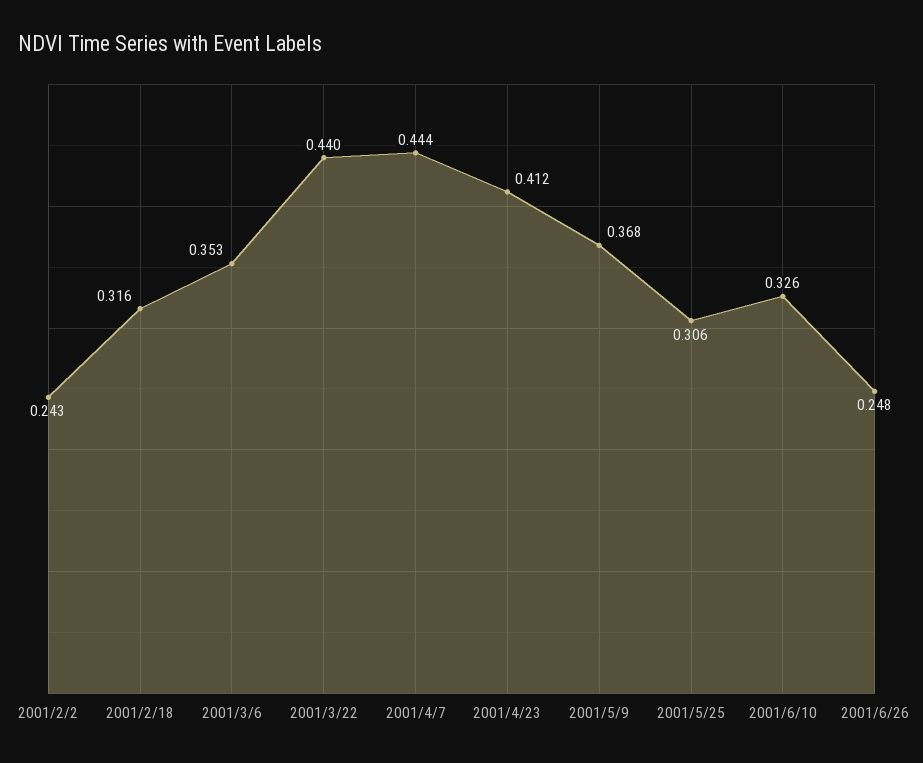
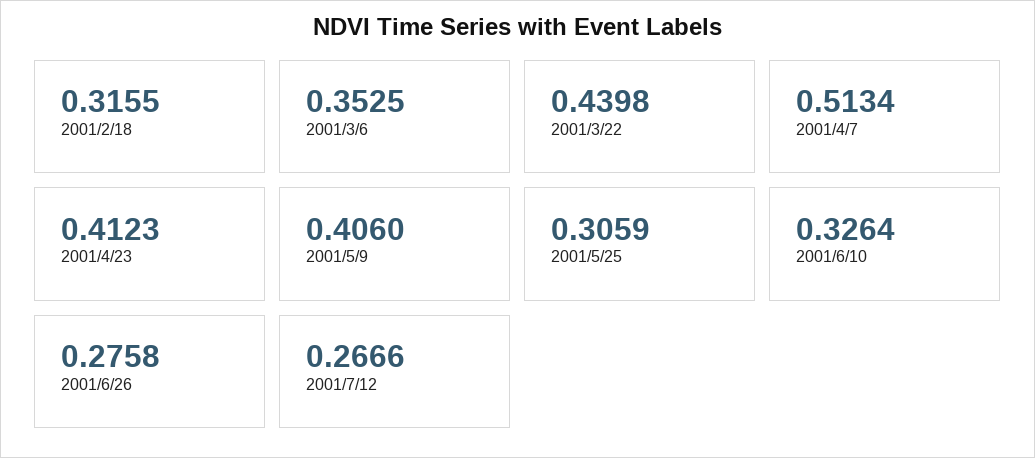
2001/2/2: 0.243 -> none
2001/4/7: 0.444 -> 0.5134
2001/5/9: 0.368 -> 0.406
2001/6/26: 0.248 -> 0.2758
2001/7/12: none -> 0.2666

